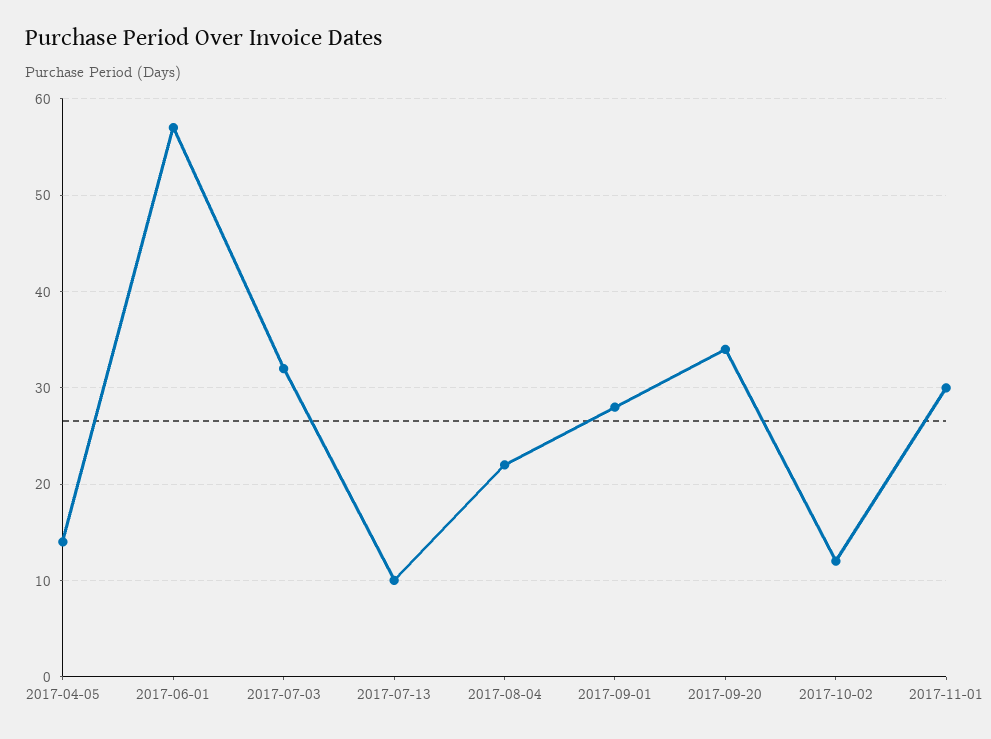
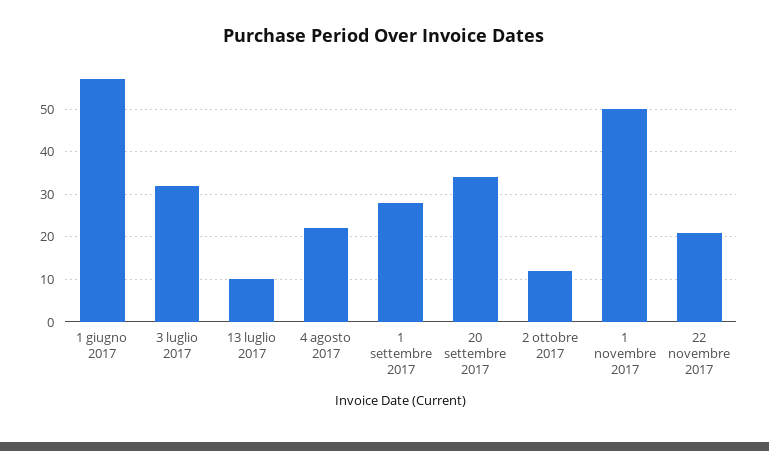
2017-04-05: 14 -> none
2017-11-01: 30 -> 50
22 novembre 2017: none -> 20

